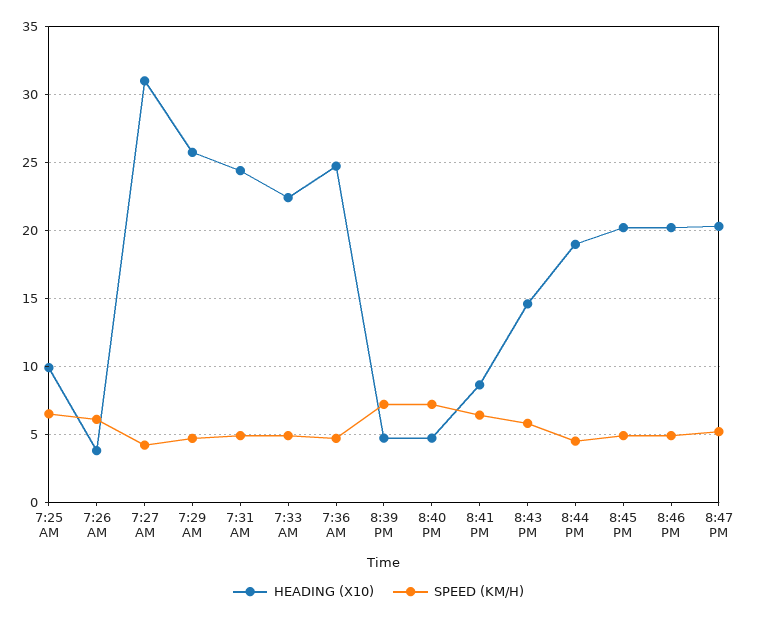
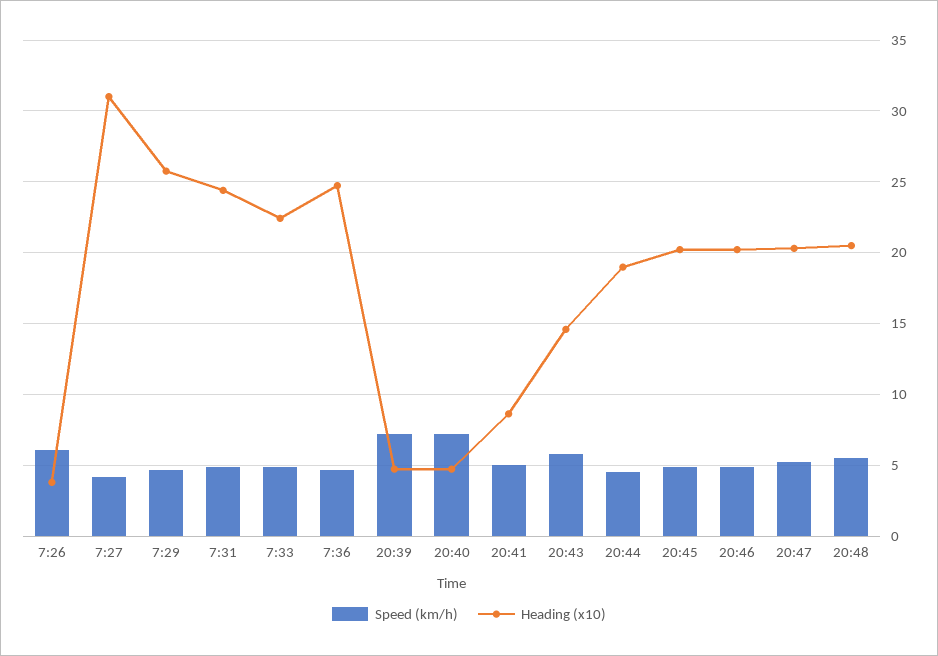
HEADING (X10), 7:25 AM: 10 -> none
SPEED (KM/H), 7:25 AM: 6.5 -> none
SPEED (KM/H), 8:41 PM: 6.5 -> 5
SPEED (KM/H), 20:48: none -> 5.5
HEADING (X10), 20:48: none -> 20.5

